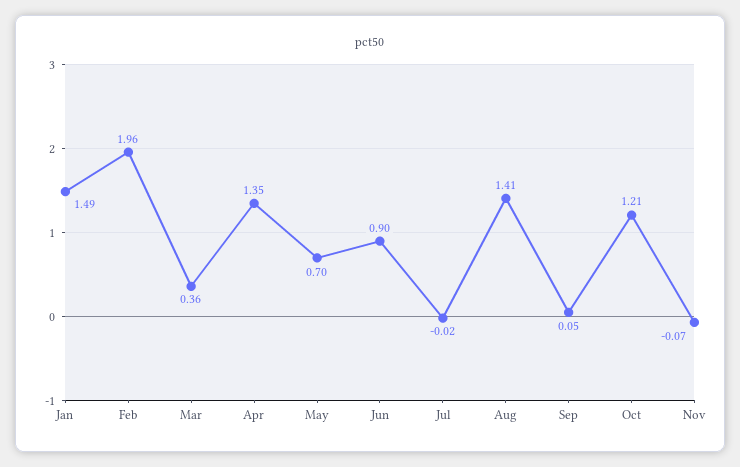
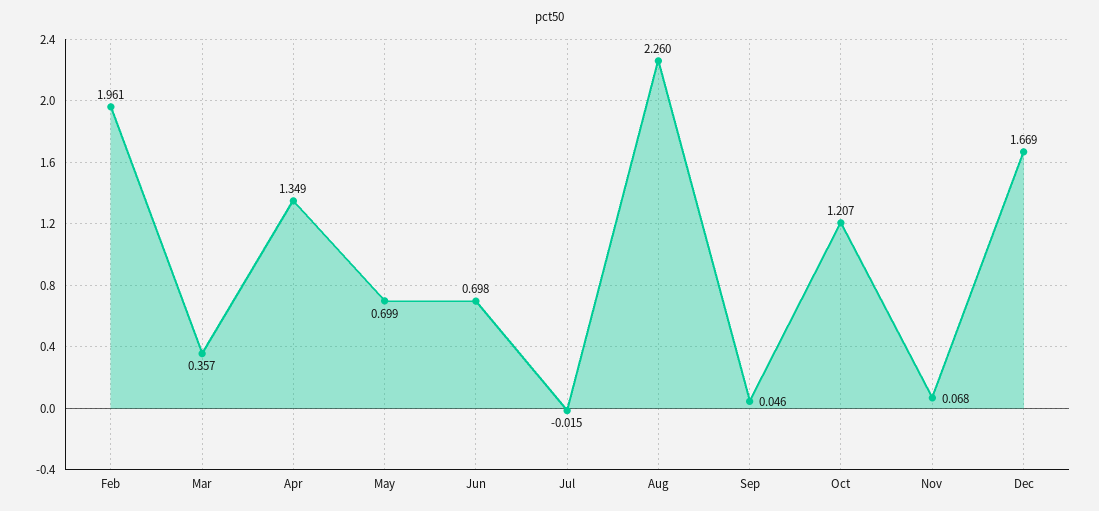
Jan: 1.49 -> none
Jun: 0.9 -> 0.698
Aug: 1.41 -> 2.26
Nov: -0.07 -> 0.068
Dec: none -> 1.669

